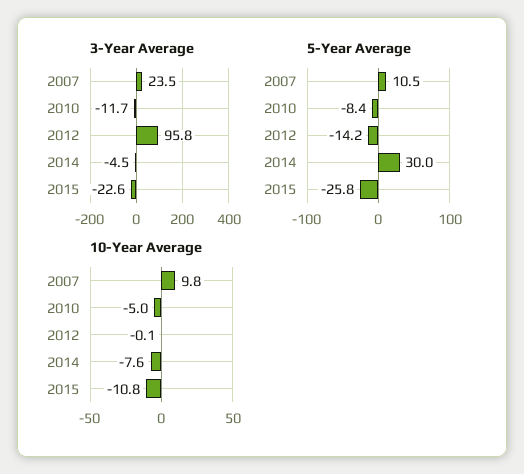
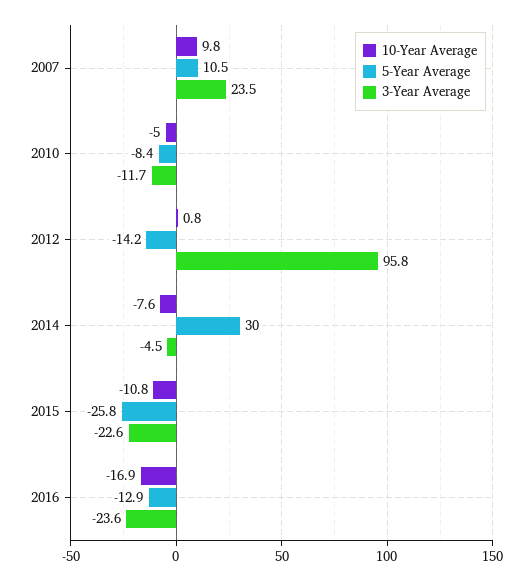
10-Year Average, 2012: -0.1 -> 0.8
10-Year Average, 2016: none -> -16.9
5-Year Average, 2016: none -> -12.9
3-Year Average, 2016: none -> -23.6

